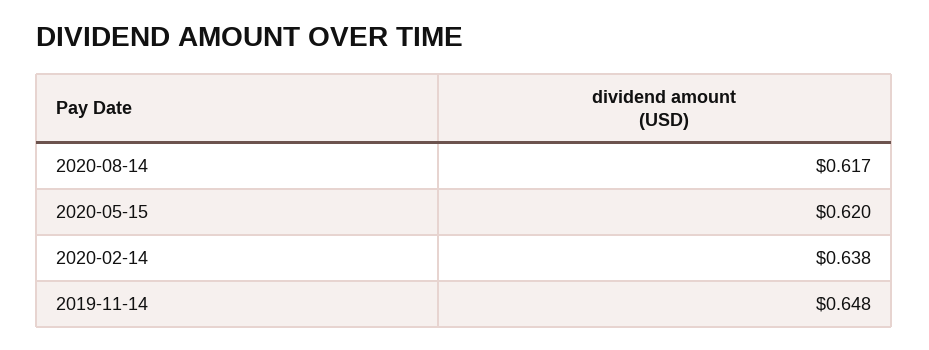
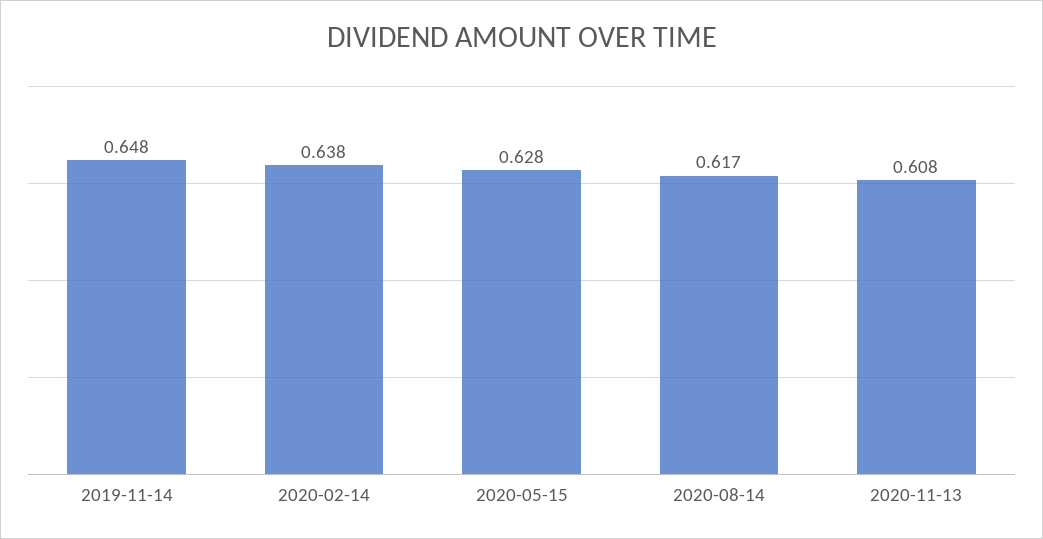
2020-05-15: 0.62 -> 0.628
2020-11-13: none -> 0.608

